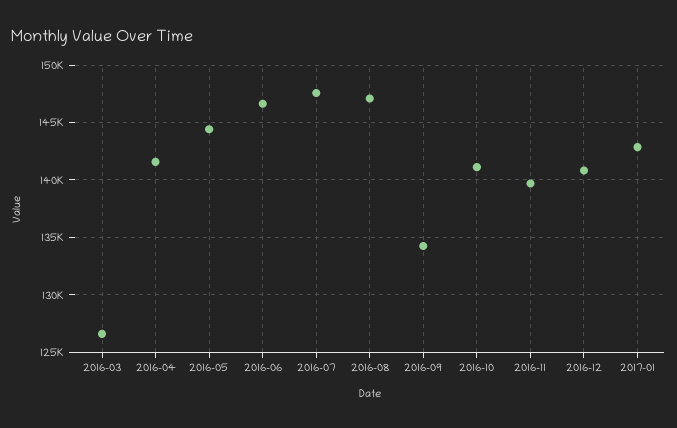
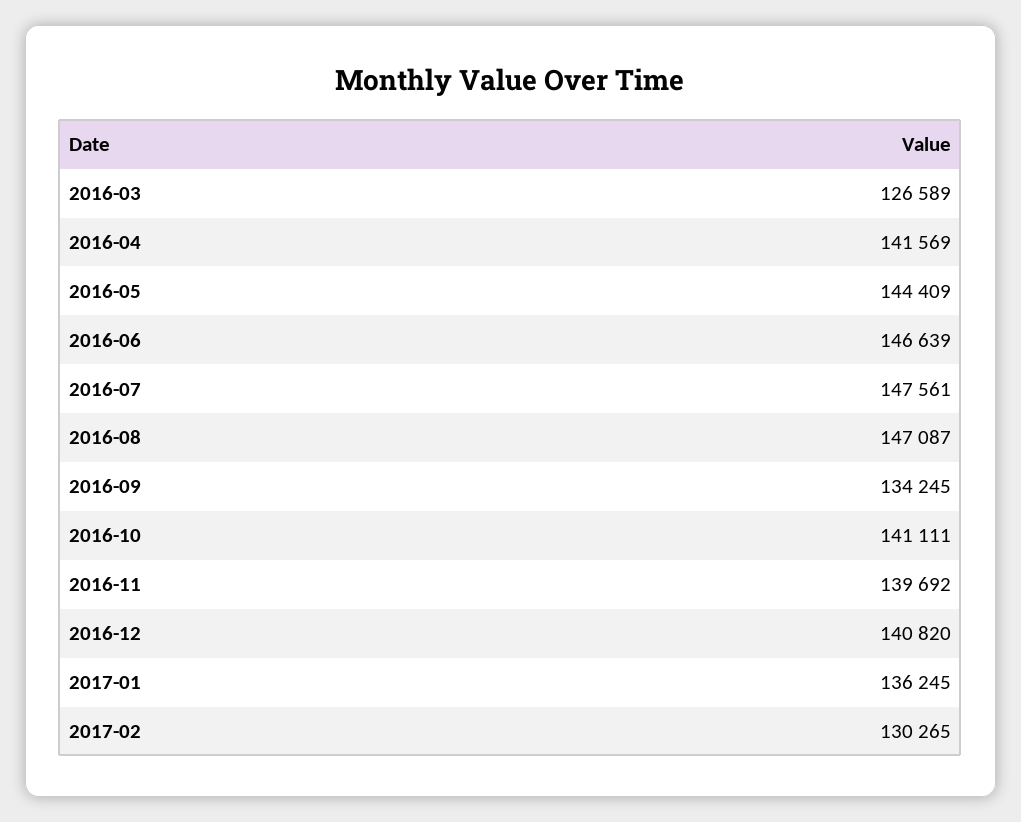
2017-01: 143000 -> 136245
2017-02: none -> 130265

